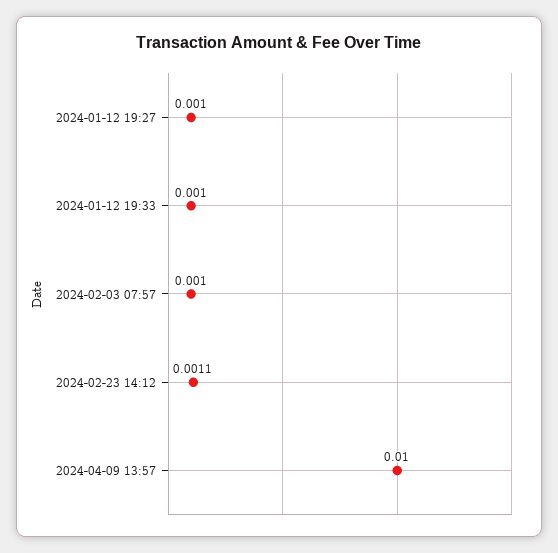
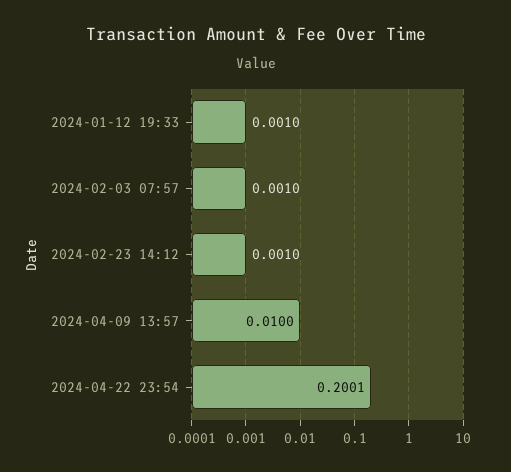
2024-01-12 19:27: 0.001 -> none
2024-02-23 14:12: 0.0011 -> 0.001
2024-04-22 23:54: none -> 0.2001

